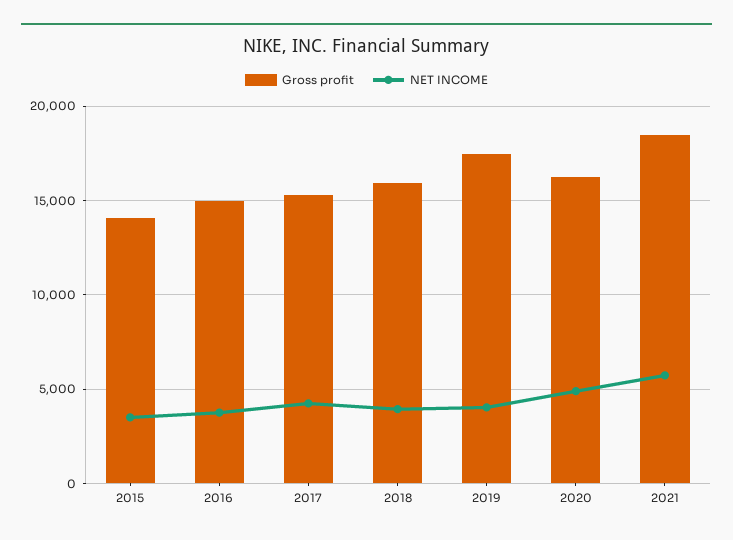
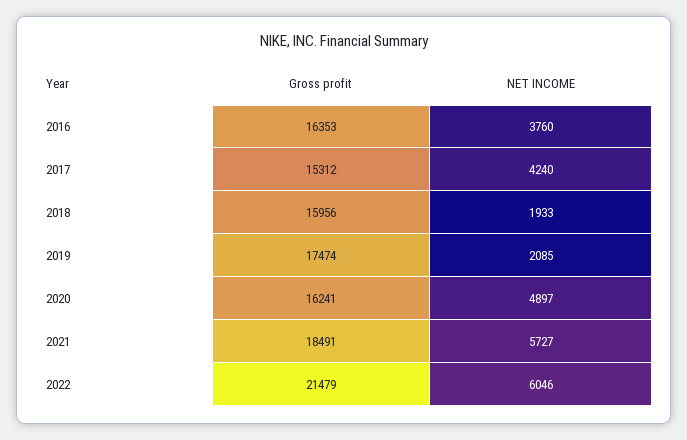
Gross profit, 2015: 14000 -> none
NET INCOME, 2015: 3500 -> none
Gross profit, 2016: 15000 -> 16353
NET INCOME, 2018: 4000 -> 1933
NET INCOME, 2019: 4000 -> 2085
Gross profit, 2022: none -> 21479
NET INCOME, 2022: none -> 6046

